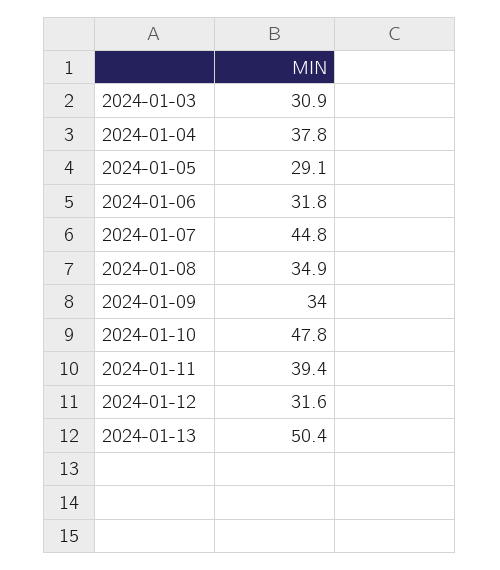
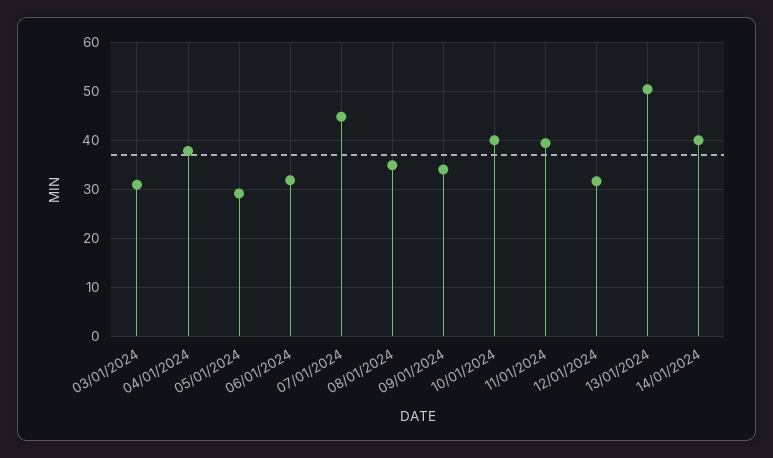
2024-01-10: 47.8 -> 40
14/01/2024: none -> 40

